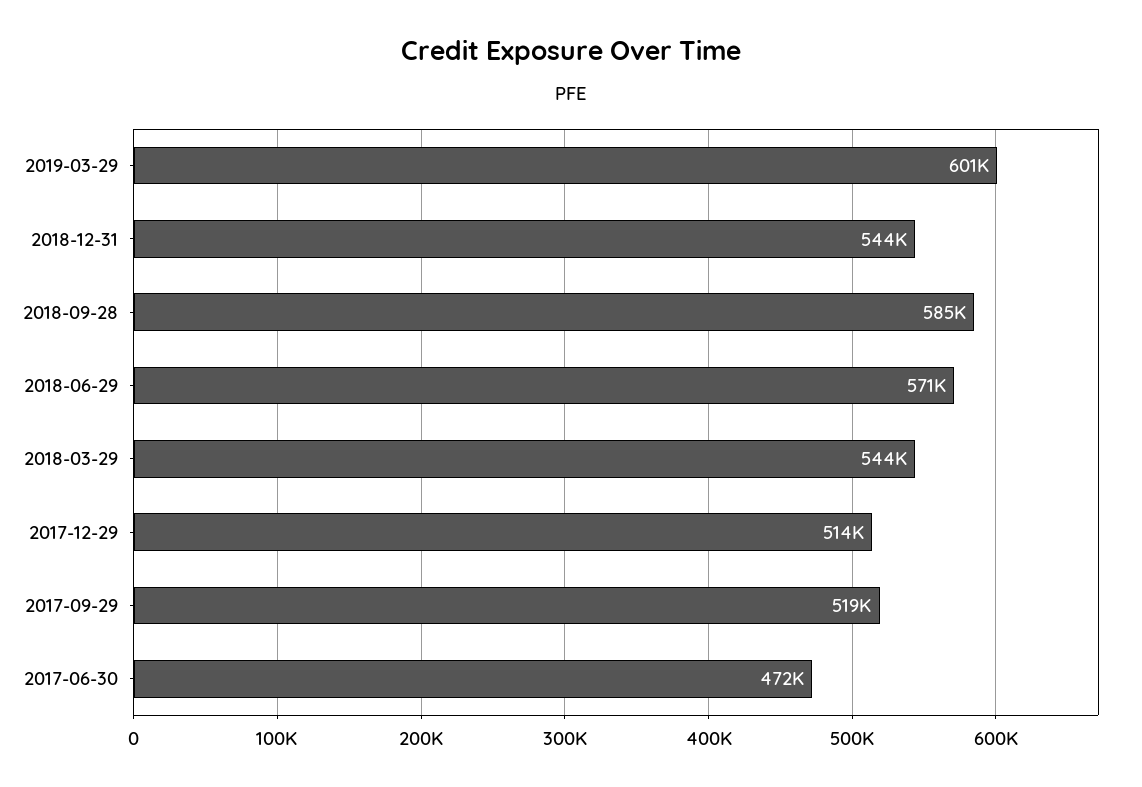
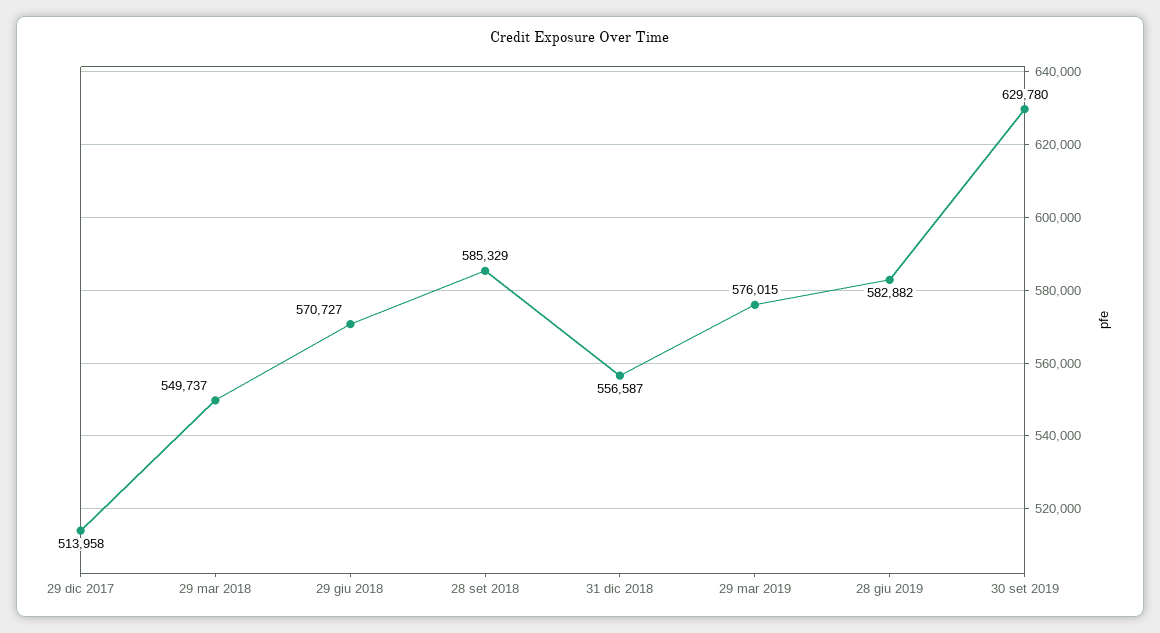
2019-03-29: 601000 -> 576015
2018-12-31: 544000 -> 556587
2018-03-29: 544000 -> 549737
2017-09-29: 519000 -> none
2017-06-30: 472000 -> none
28 giu 2019: none -> 582882
30 set 2019: none -> 629780

